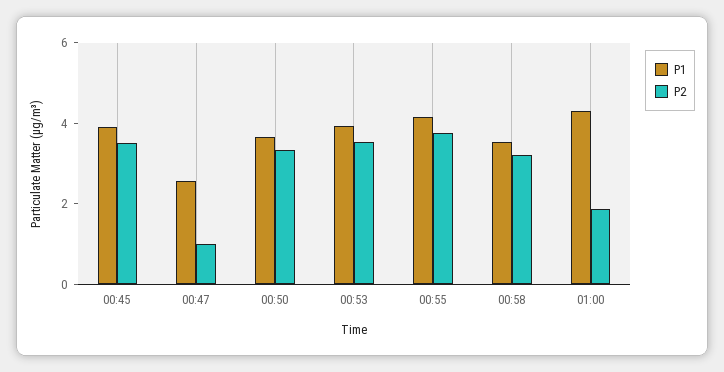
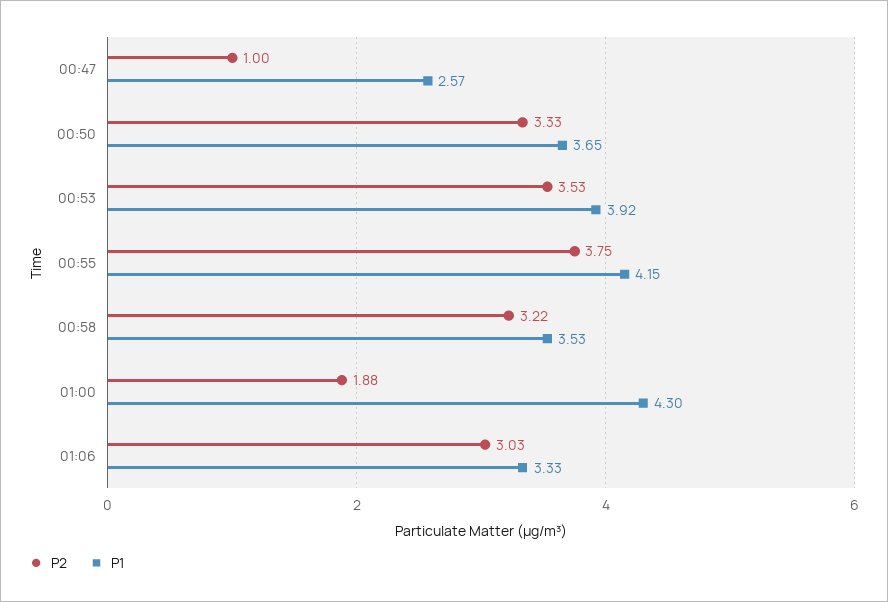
P1, 00:45: 4 -> none
P2, 00:45: 3.5 -> none
P2, 01:06: none -> 3.03
P1, 01:06: none -> 3.33

